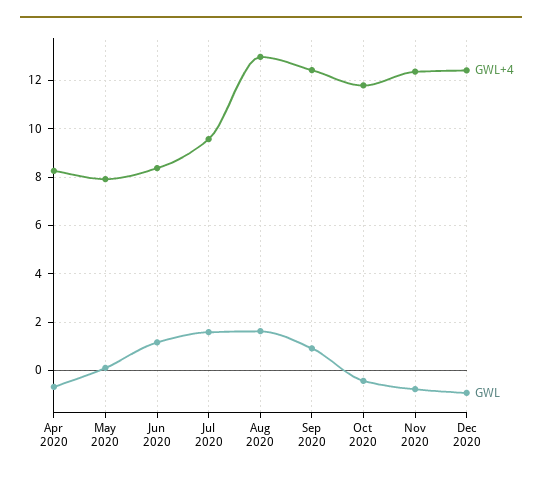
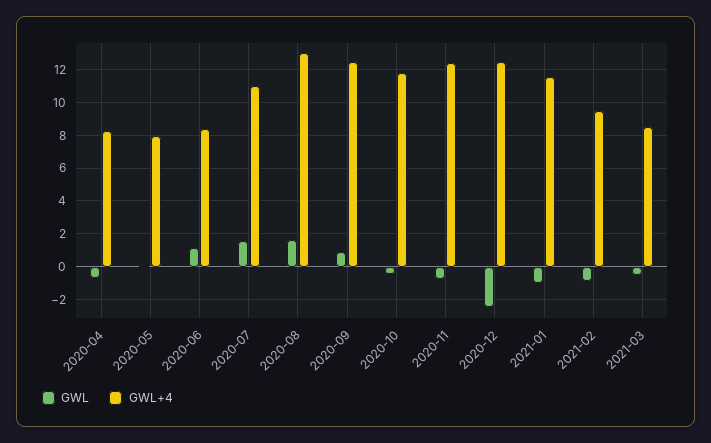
GWL+4, Jul 2020: 9.5 -> 11
GWL, Dec 2020: -1 -> -2.5
GWL, 2021-01: none -> -1
GWL+4, 2021-01: none -> 11.5
GWL, 2021-02: none -> -1
GWL+4, 2021-02: none -> 9.5
GWL, 2021-03: none -> -0.5
GWL+4, 2021-03: none -> 8.5

